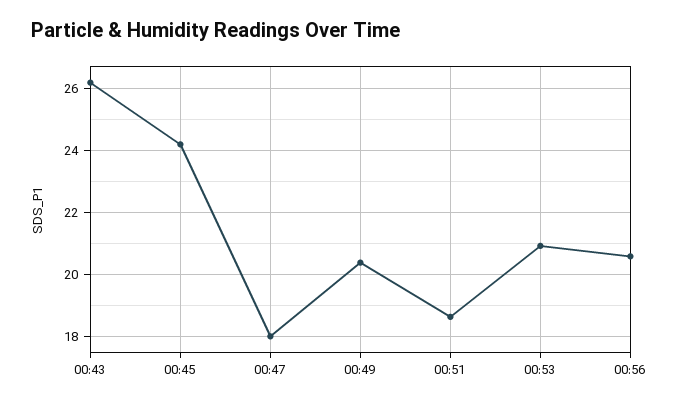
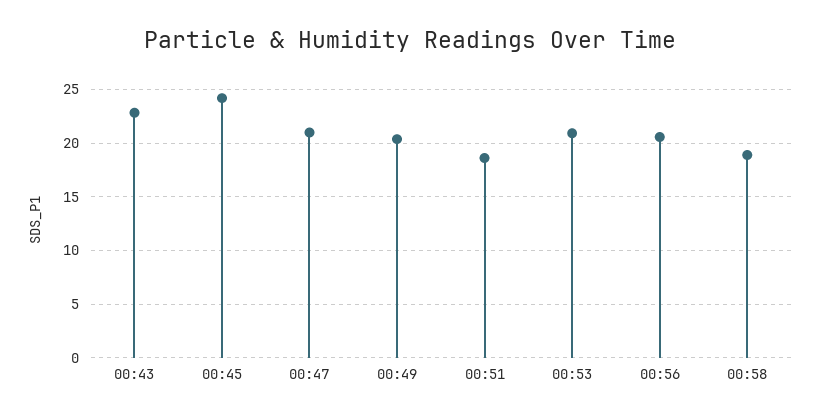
00:43: 26.2 -> 23
00:47: 18 -> 21
00:58: none -> 19

